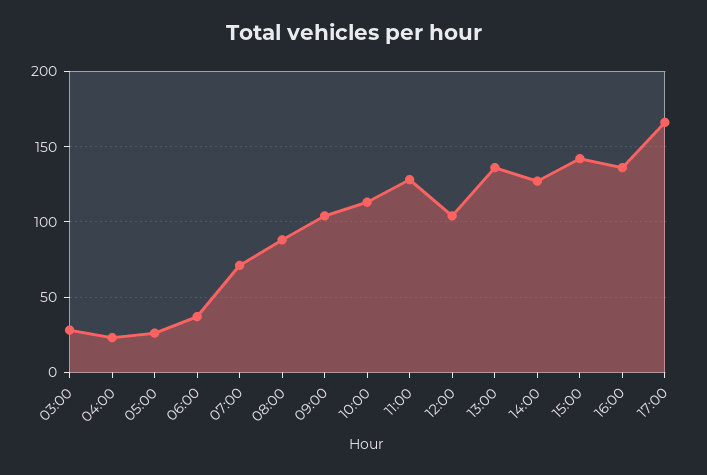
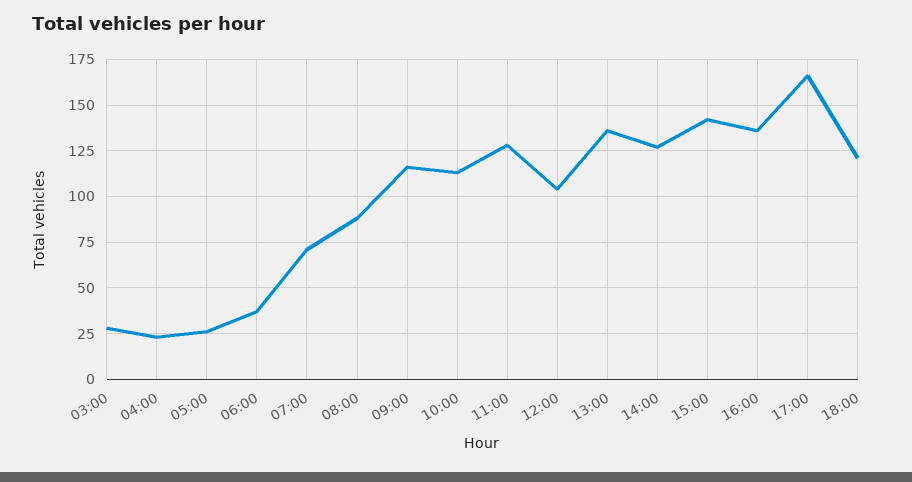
09:00: 105 -> 115
18:00: none -> 120

